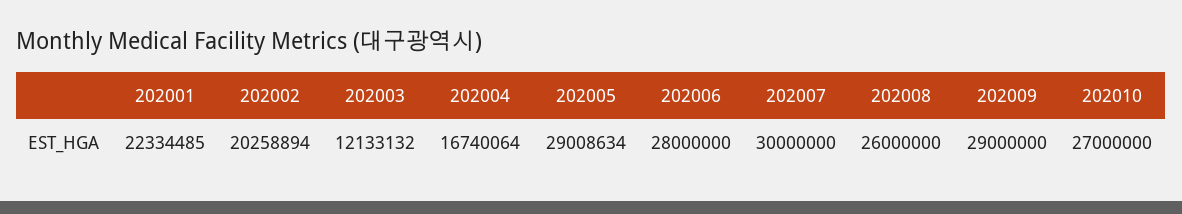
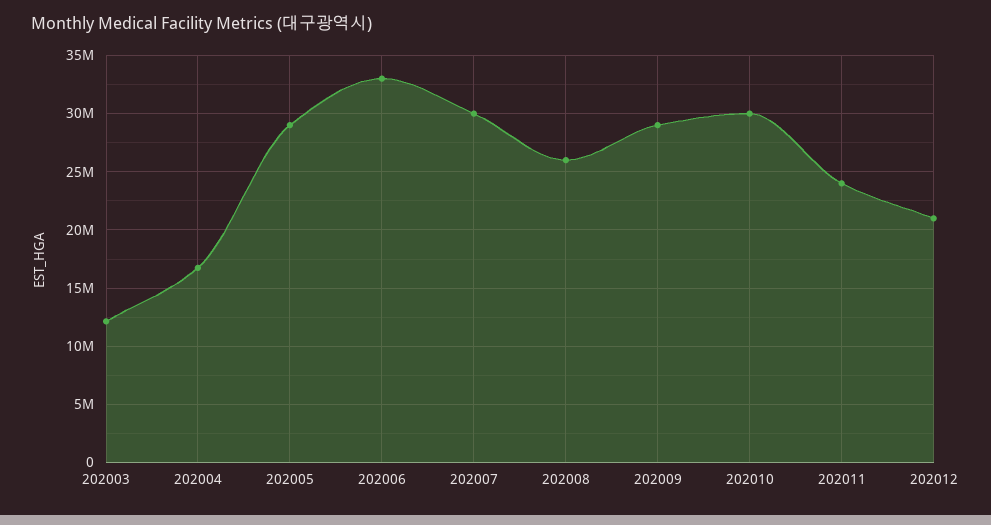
202001: 22334485 -> none
202002: 20258894 -> none
202006: 28000000 -> 33000000
202010: 27000000 -> 30000000
202011: none -> 24000000
202012: none -> 21000000

